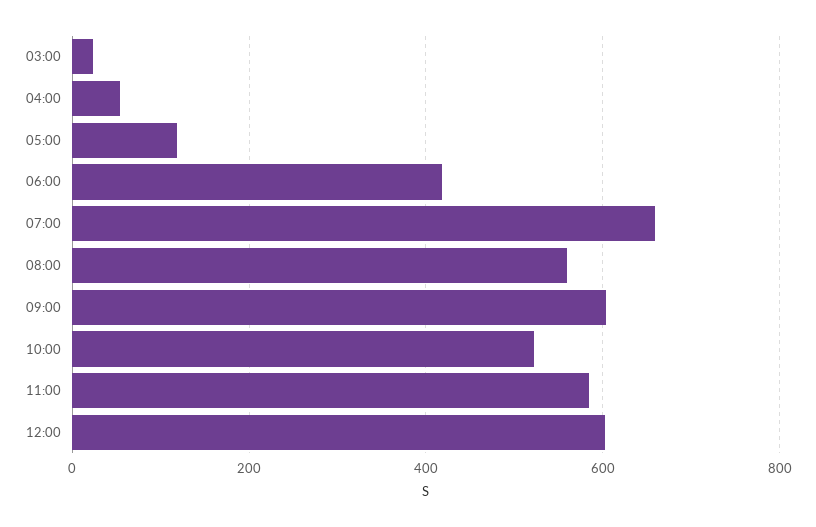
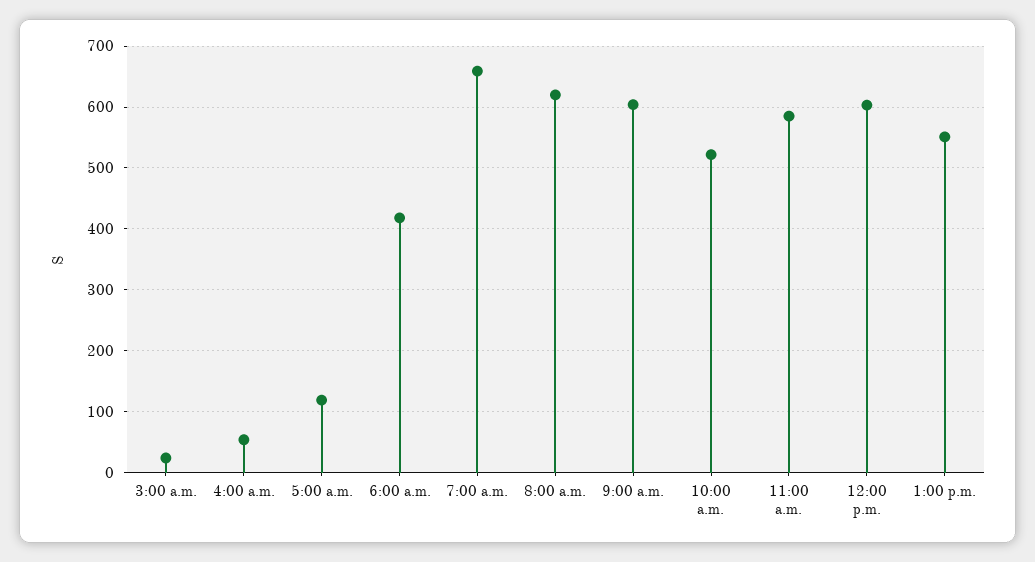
08:00: 560 -> 620
1:00 p.m.: none -> 550

